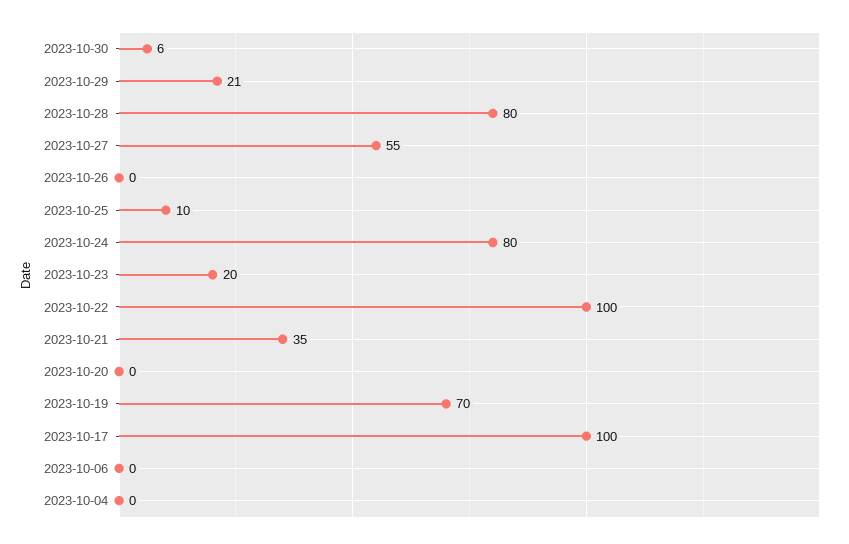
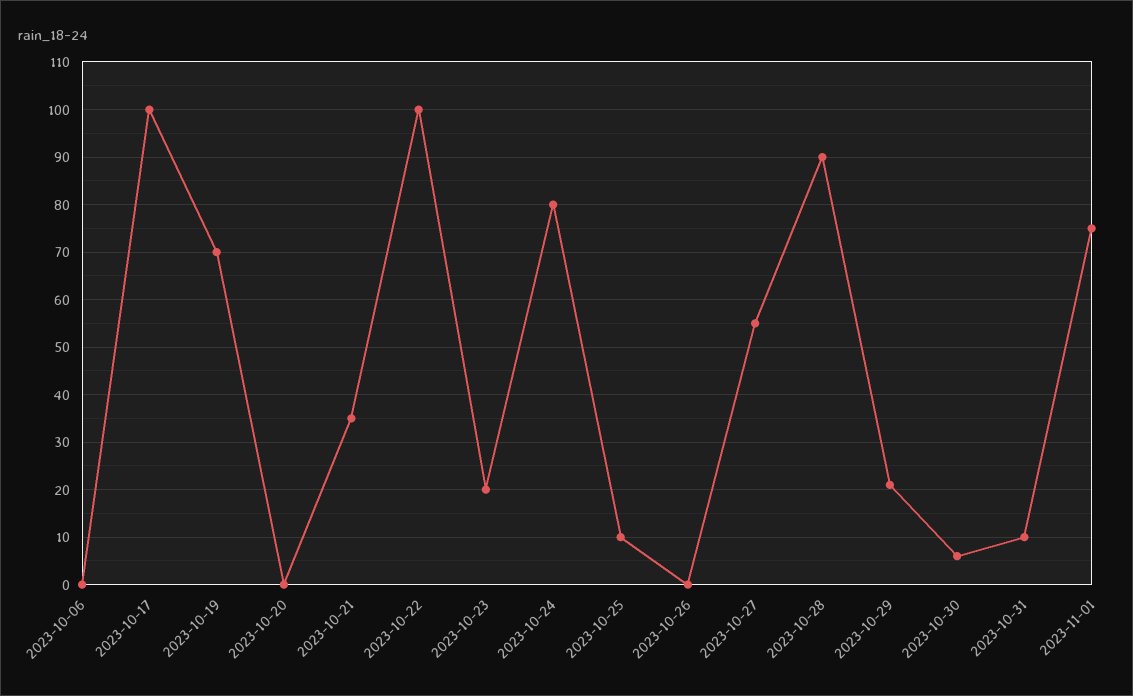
2023-10-28: 80 -> 90
2023-10-04: 0 -> none
2023-10-31: none -> 10
2023-11-01: none -> 75

